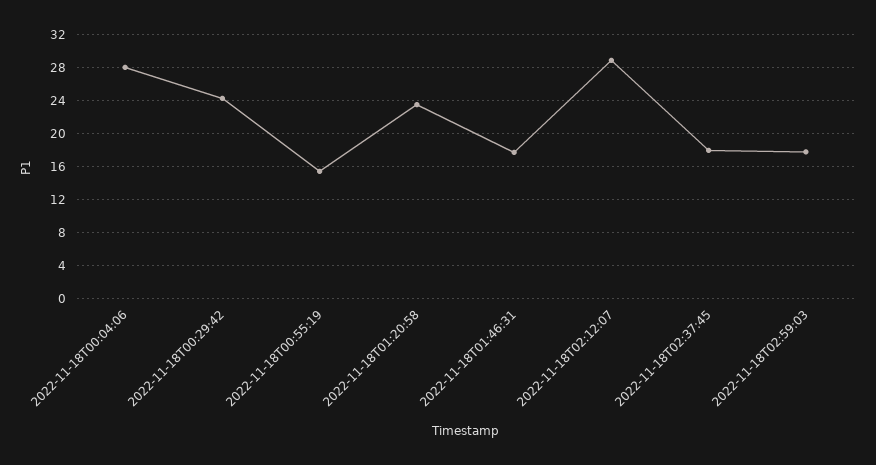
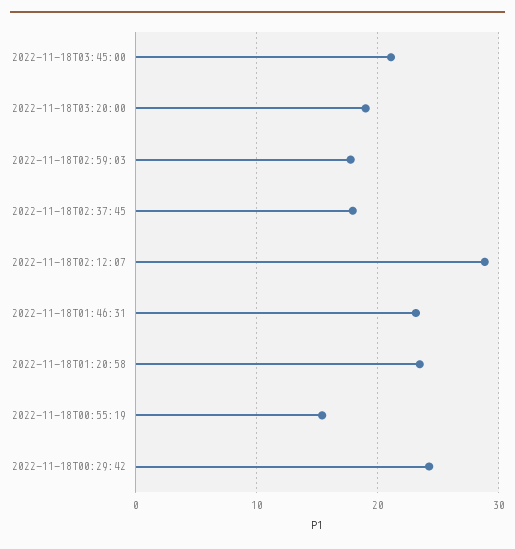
2022-11-18T00:04:06: 28 -> none
2022-11-18T01:46:31: 18 -> 23
2022-11-18T03:45:00: none -> 21
2022-11-18T03:20:00: none -> 19

